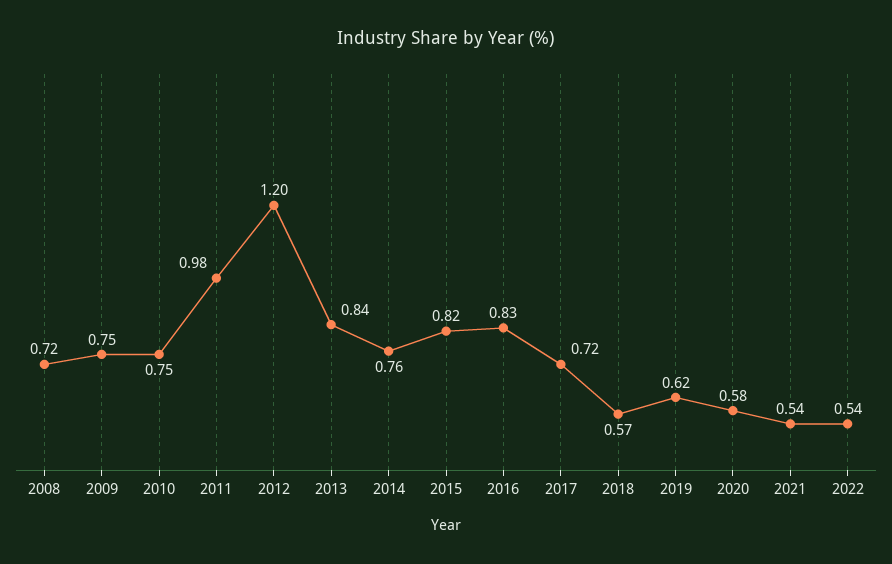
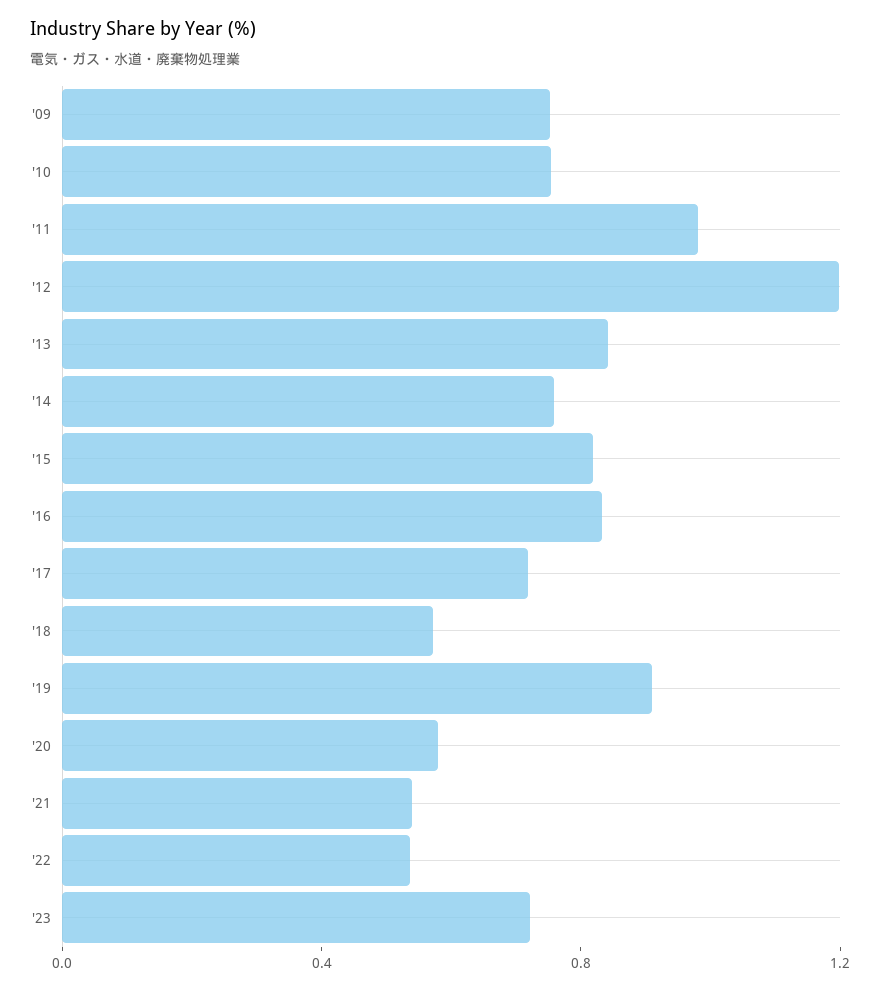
2008: 0.72 -> none
2019: 0.62 -> 0.9
'23: none -> 0.7

